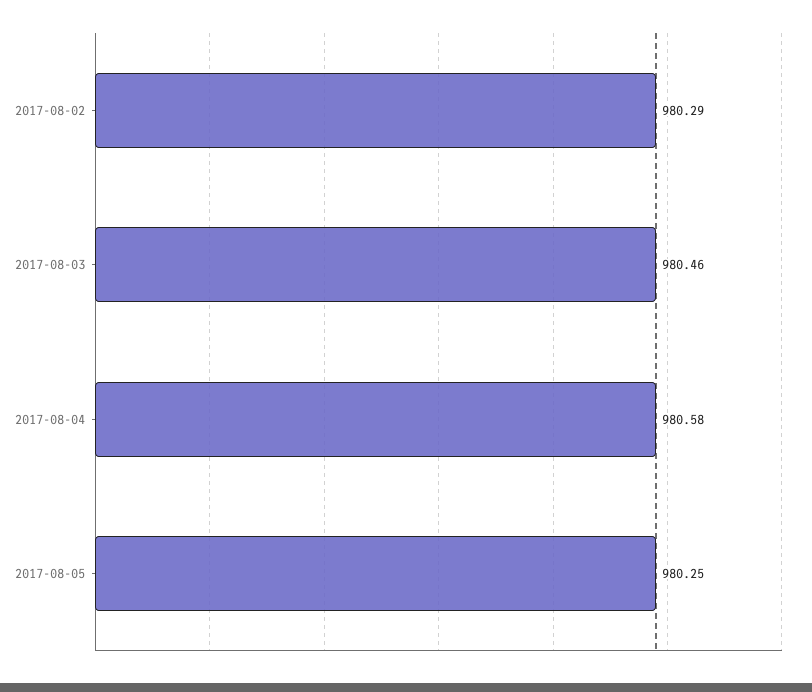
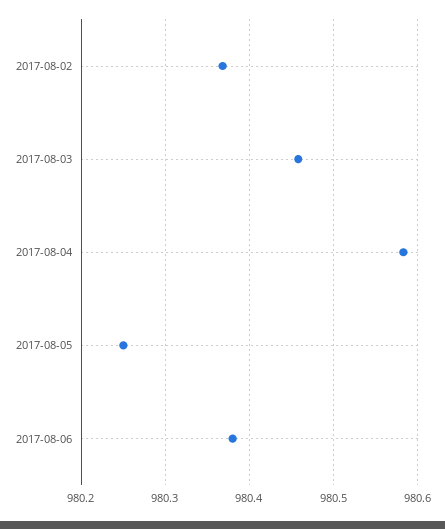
2017-08-02: 980.29 -> 980.37
2017-08-06: none -> 980.38

